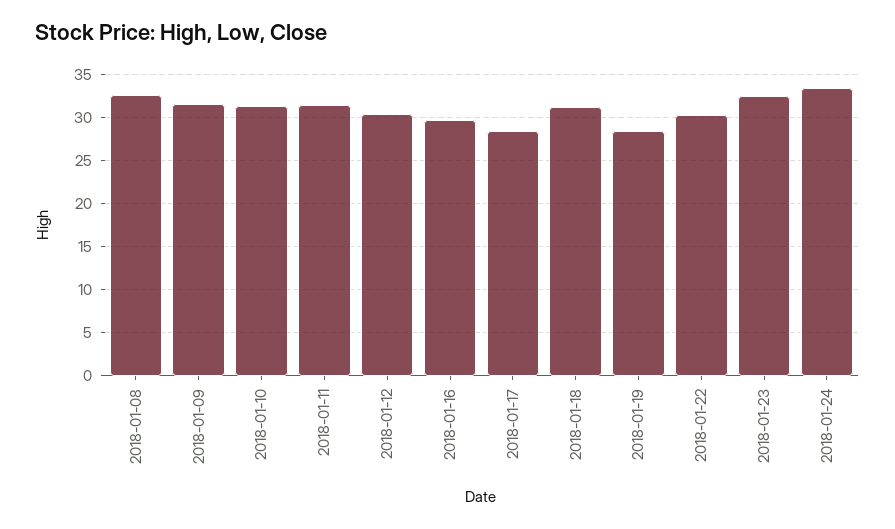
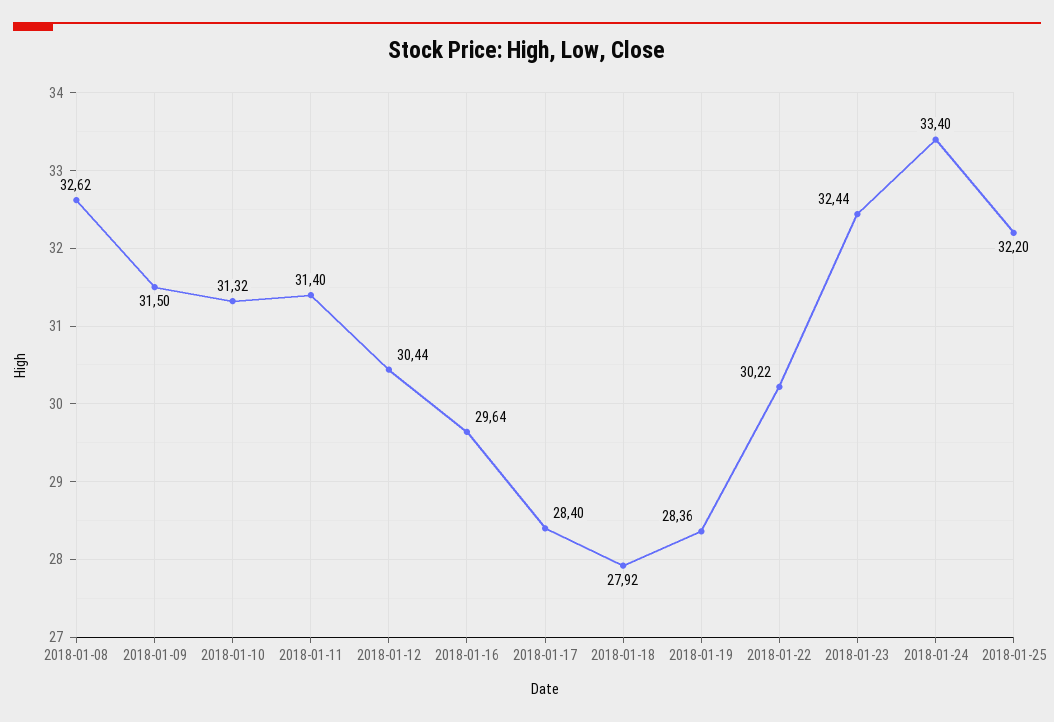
2018-01-18: 31 -> 27.92
2018-01-25: none -> 32.2

